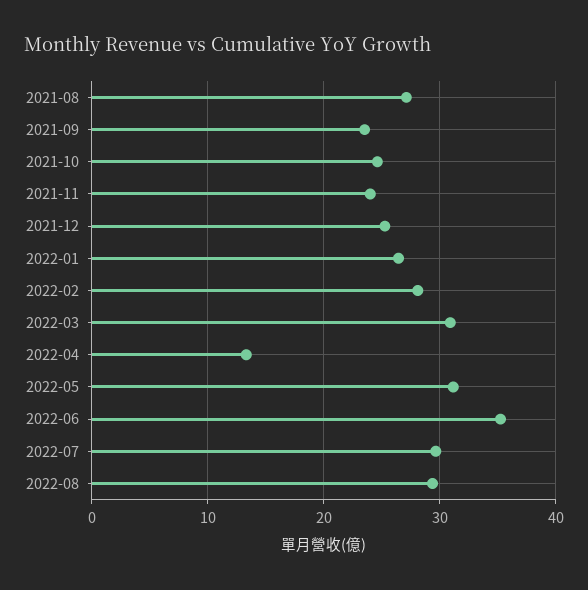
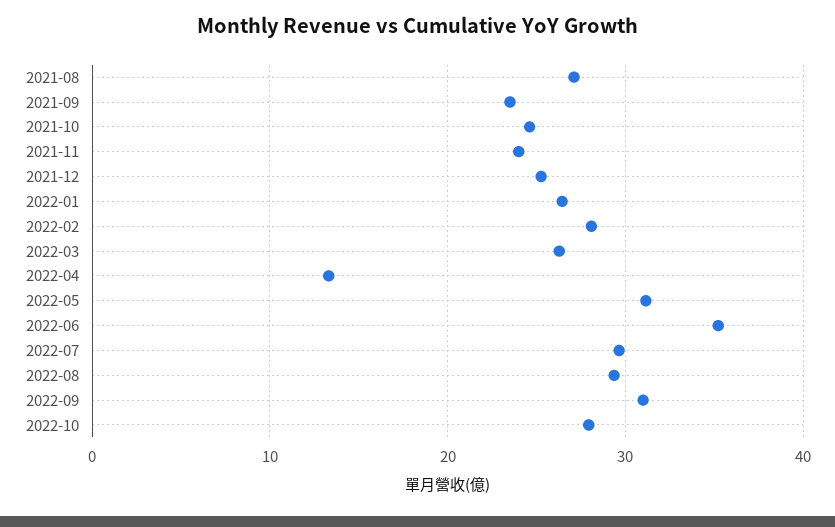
2022-03: 31 -> 26
2022-09: none -> 31
2022-10: none -> 28

